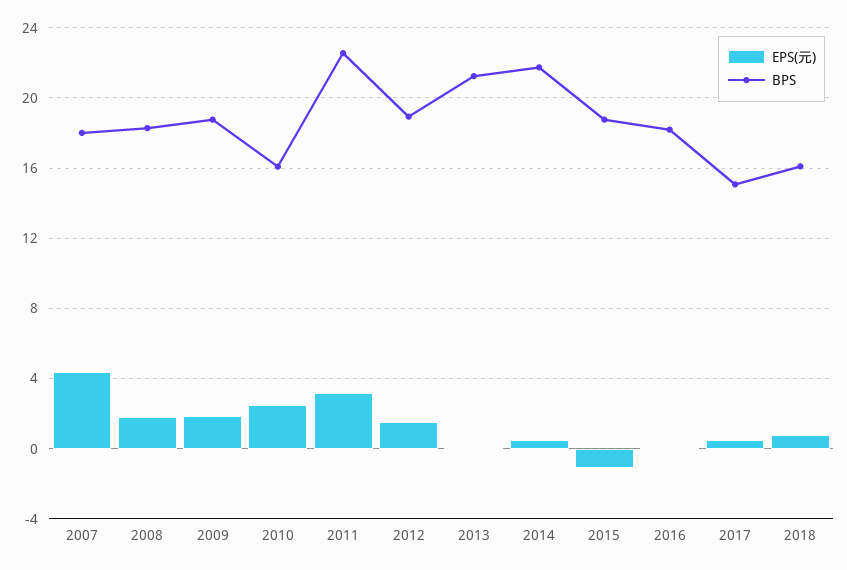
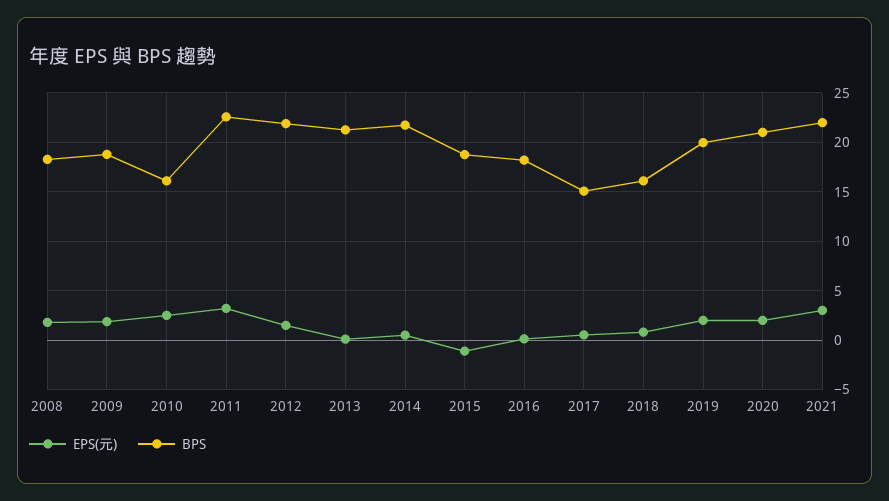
EPS(元), 2007: 4.5 -> none
BPS, 2007: 18 -> none
BPS, 2012: 19 -> 22
EPS(元), 2019: none -> 2
BPS, 2019: none -> 20
EPS(元), 2020: none -> 2
BPS, 2020: none -> 21
EPS(元), 2021: none -> 3
BPS, 2021: none -> 22

